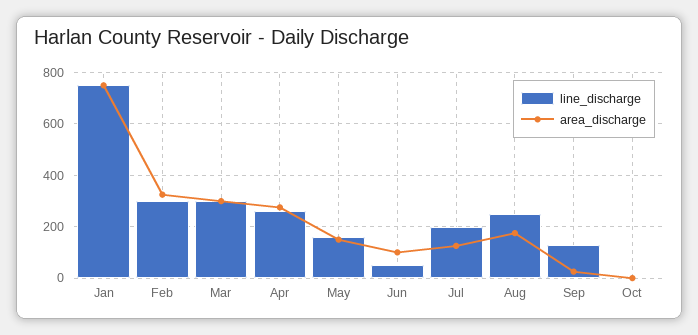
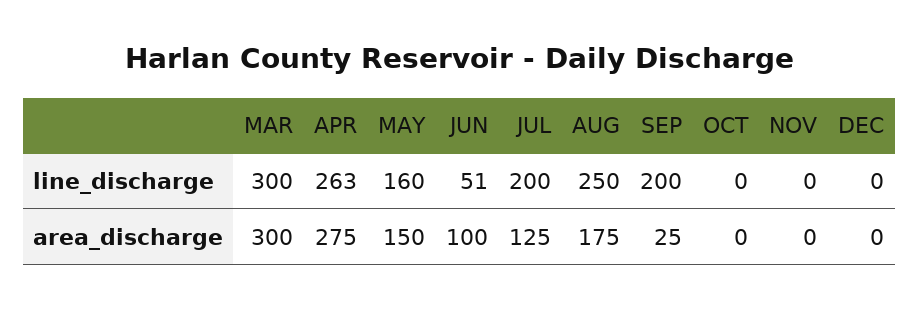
line_discharge, Jan: 750 -> none
area_discharge, Jan: 750 -> none
line_discharge, Feb: 300 -> none
area_discharge, Feb: 325 -> none
line_discharge, Sep: 125 -> 200
line_discharge, NOV: none -> 0
line_discharge, DEC: none -> 0
area_discharge, NOV: none -> 0
area_discharge, DEC: none -> 0

